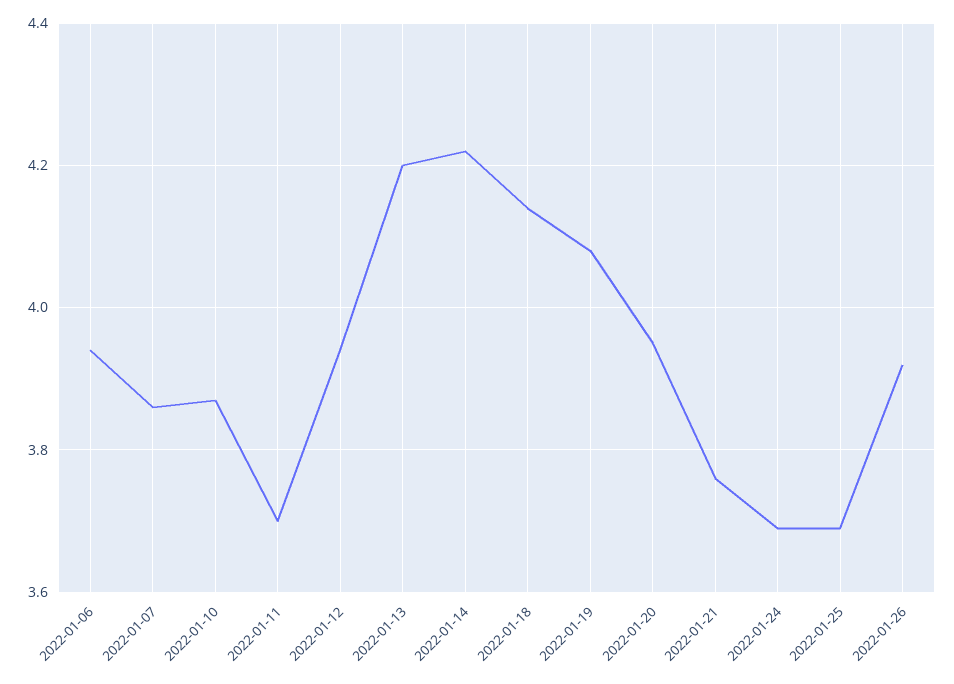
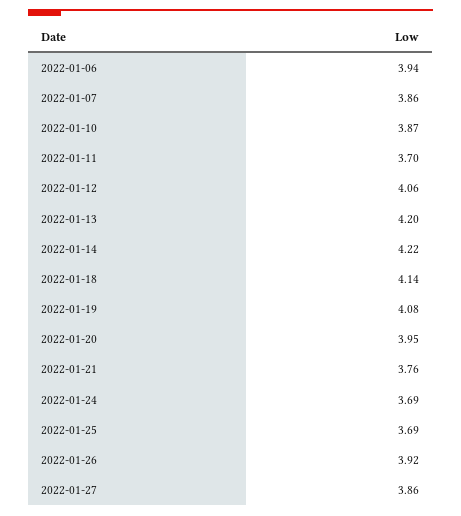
2022-01-12: 3.95 -> 4.06
2022-01-27: none -> 3.86

